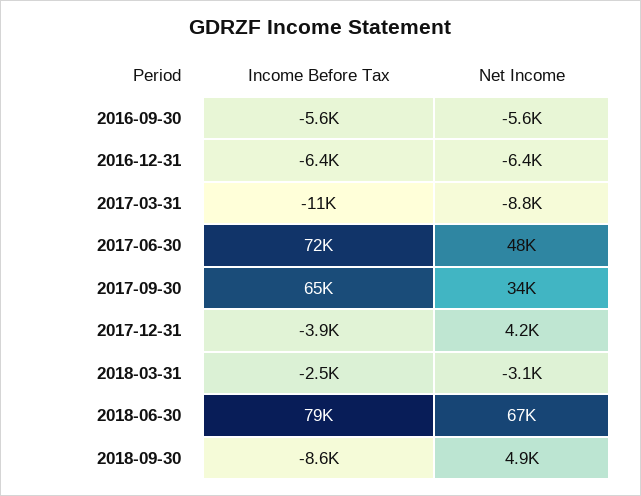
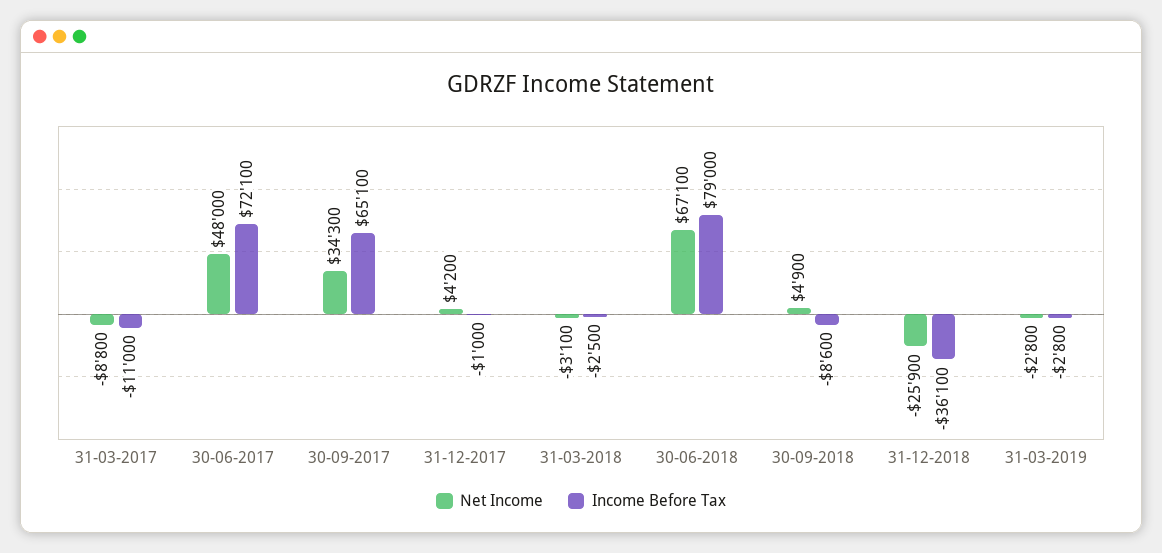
Income Before Tax, 2016-09-30: -5600 -> none
Net Income, 2016-09-30: -5600 -> none
Income Before Tax, 2016-12-31: -6400 -> none
Net Income, 2016-12-31: -6400 -> none
Income Before Tax, 2017-12-31: -3900 -> -1000
Net Income, 31-12-2018: none -> -25900
Income Before Tax, 31-12-2018: none -> -36100
Net Income, 31-03-2019: none -> -2800
Income Before Tax, 31-03-2019: none -> -2800

